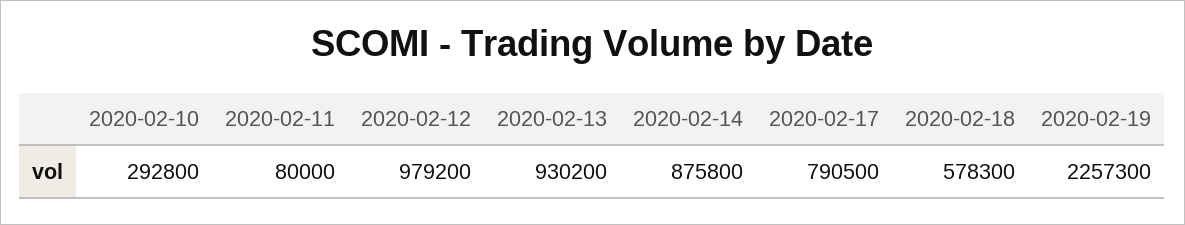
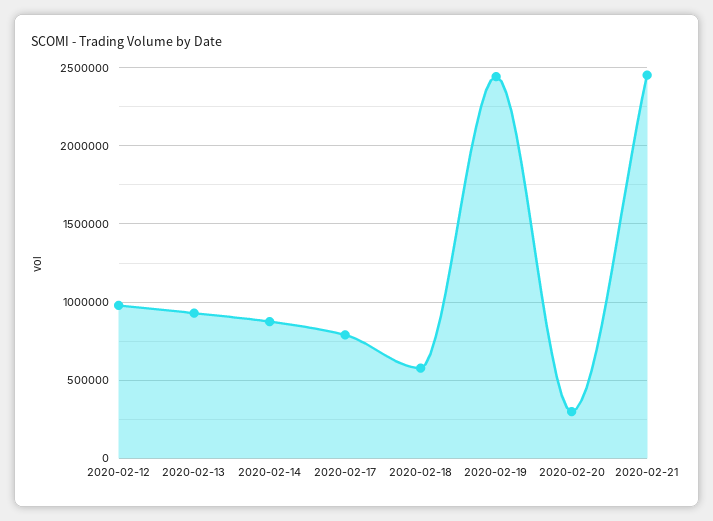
2020-02-10: 292800 -> none
2020-02-11: 80000 -> none
2020-02-19: 2257300 -> 2450000
2020-02-20: none -> 300000
2020-02-21: none -> 2450000

